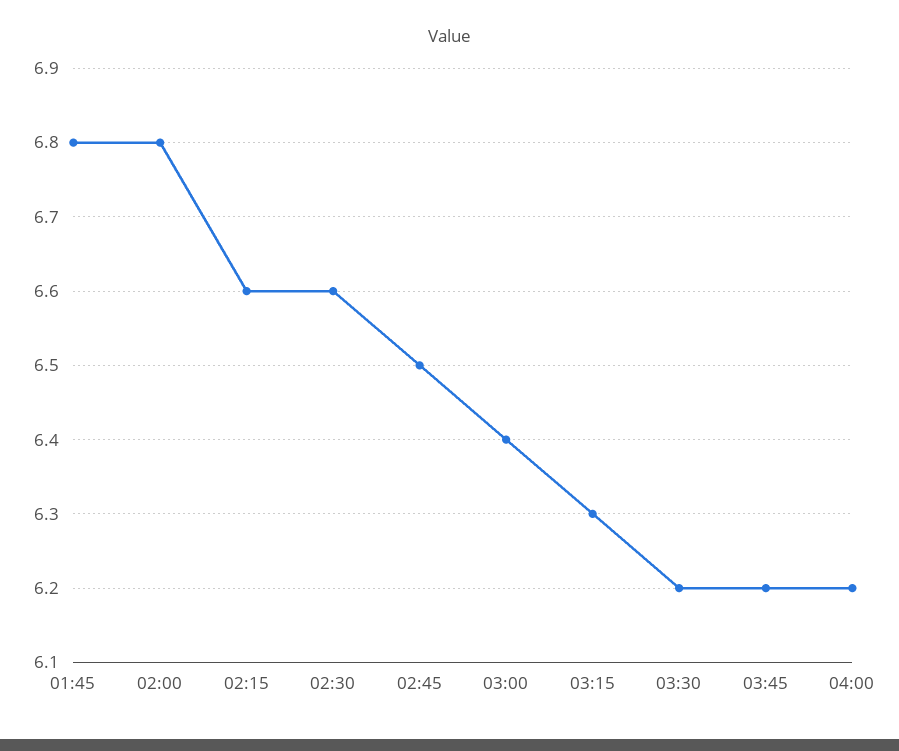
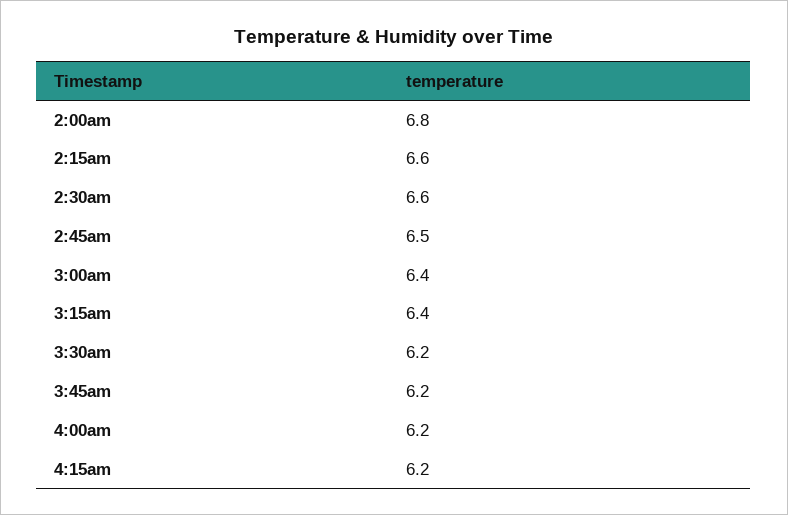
01:45: 6.8 -> none
03:15: 6.3 -> 6.4
4:15am: none -> 6.2

